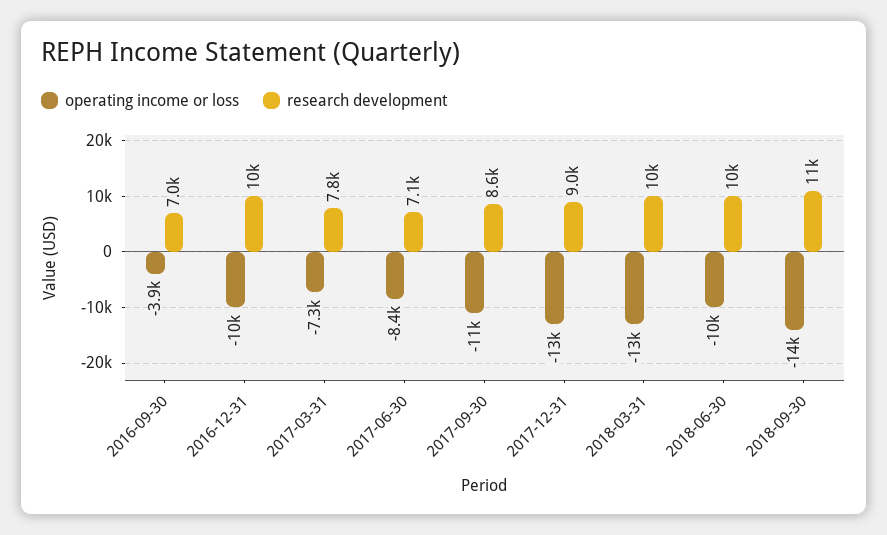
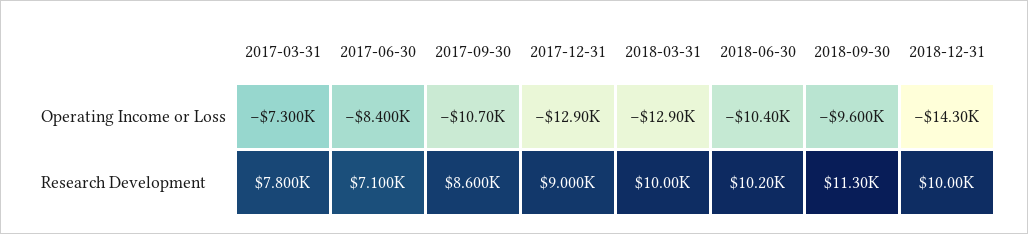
operating income or loss, 2016-09-30: -3900 -> none
research development, 2016-09-30: 7000 -> none
operating income or loss, 2016-12-31: -10000 -> none
research development, 2016-12-31: 10000 -> none
operating income or loss, 2018-09-30: -14000 -> -9600
operating income or loss, 2018-12-31: none -> -14300
research development, 2018-12-31: none -> 10000

